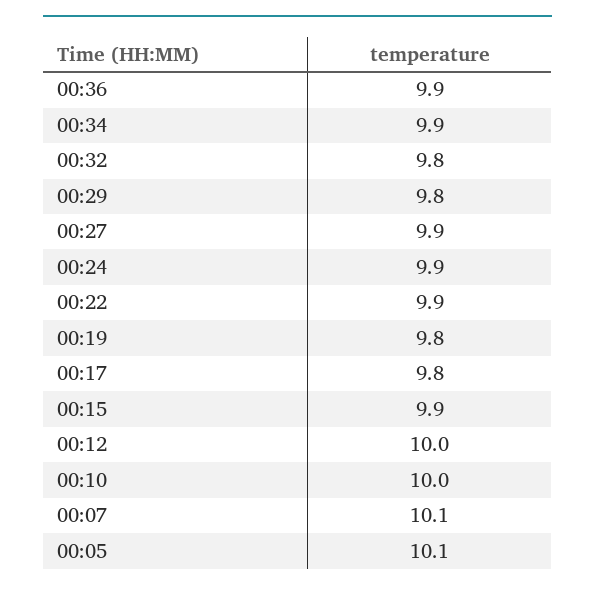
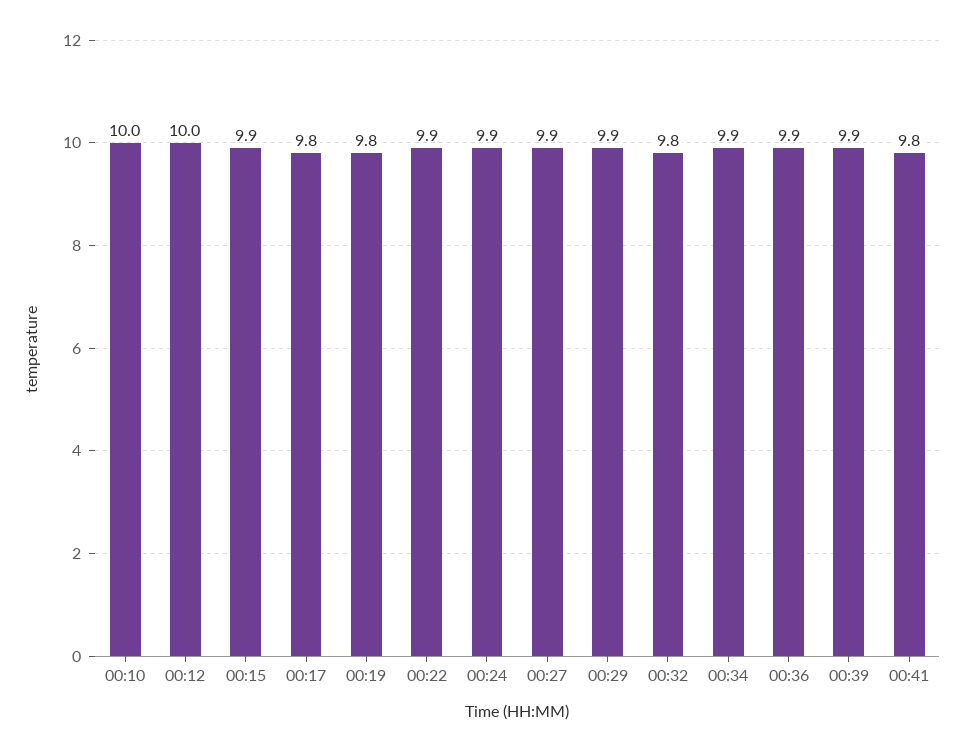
00:29: 9.8 -> 9.9
00:07: 10.1 -> none
00:05: 10.1 -> none
00:39: none -> 9.9
00:41: none -> 9.8

